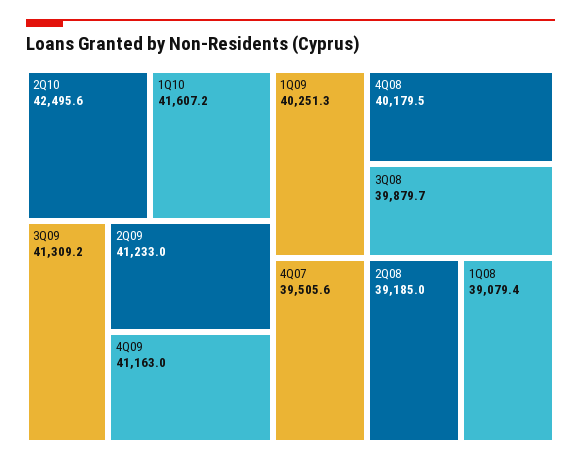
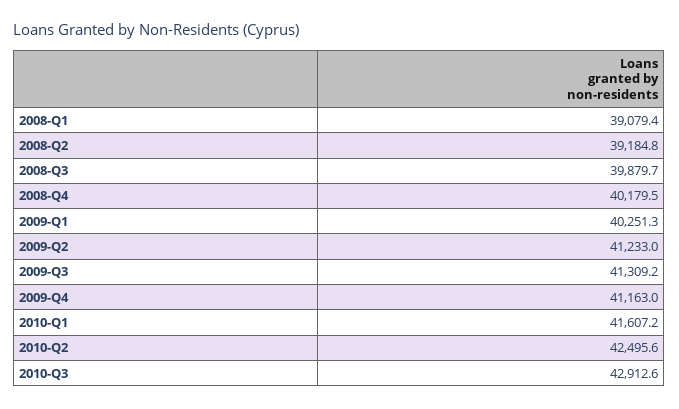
4Q07: 39505.6 -> none
2Q08: 39185 -> 39184.8
2010-Q3: none -> 42912.6

